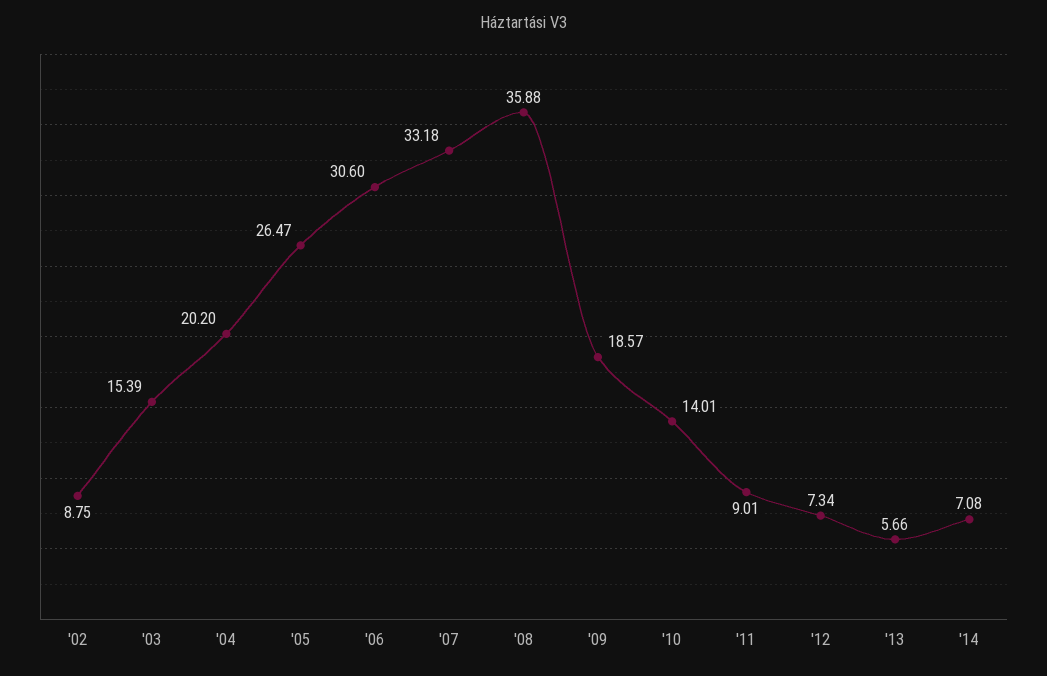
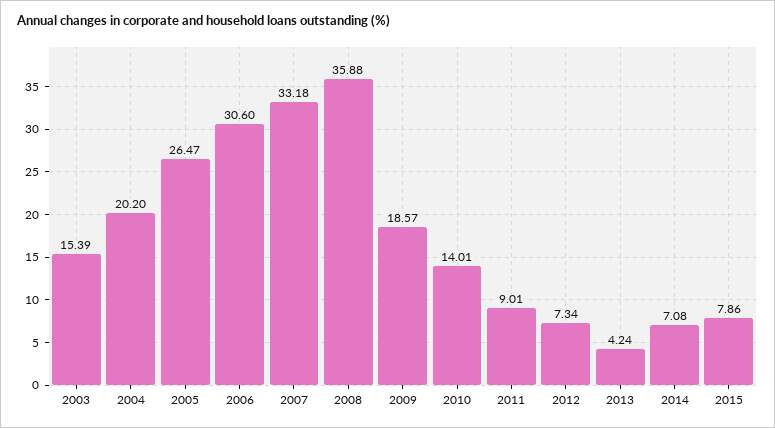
'02: 8.75 -> none
'13: 5.66 -> 4.24
2015: none -> 7.86

